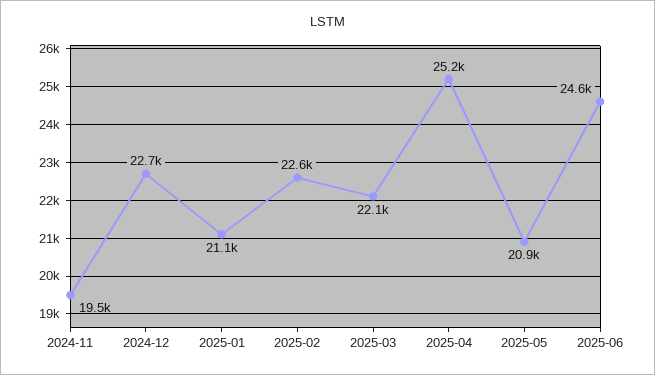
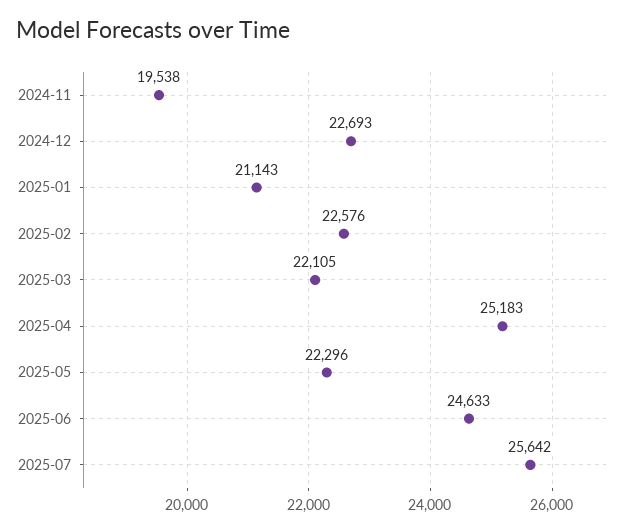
2025-05: 20900 -> 22296
2025-07: none -> 25642

